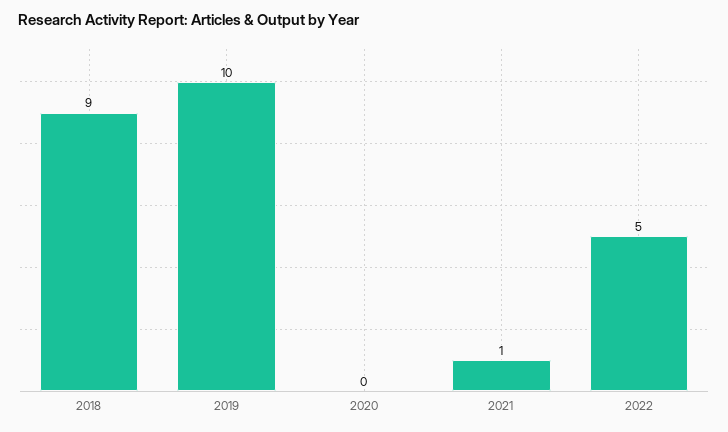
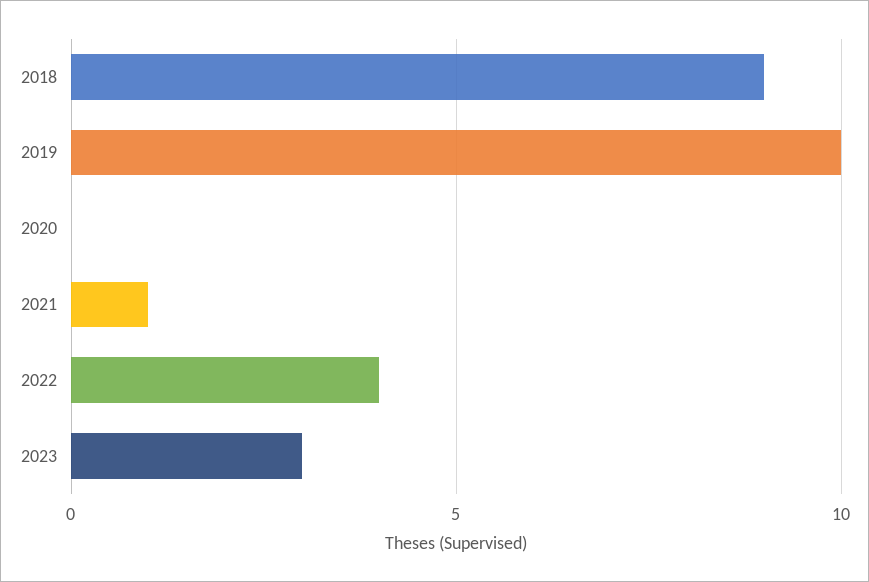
2022: 5 -> 4
2023: none -> 3

